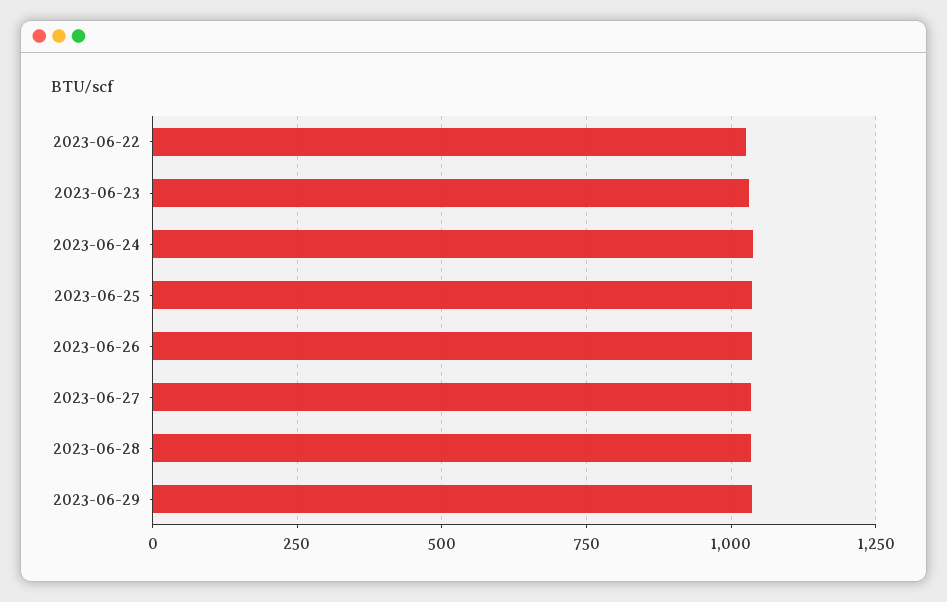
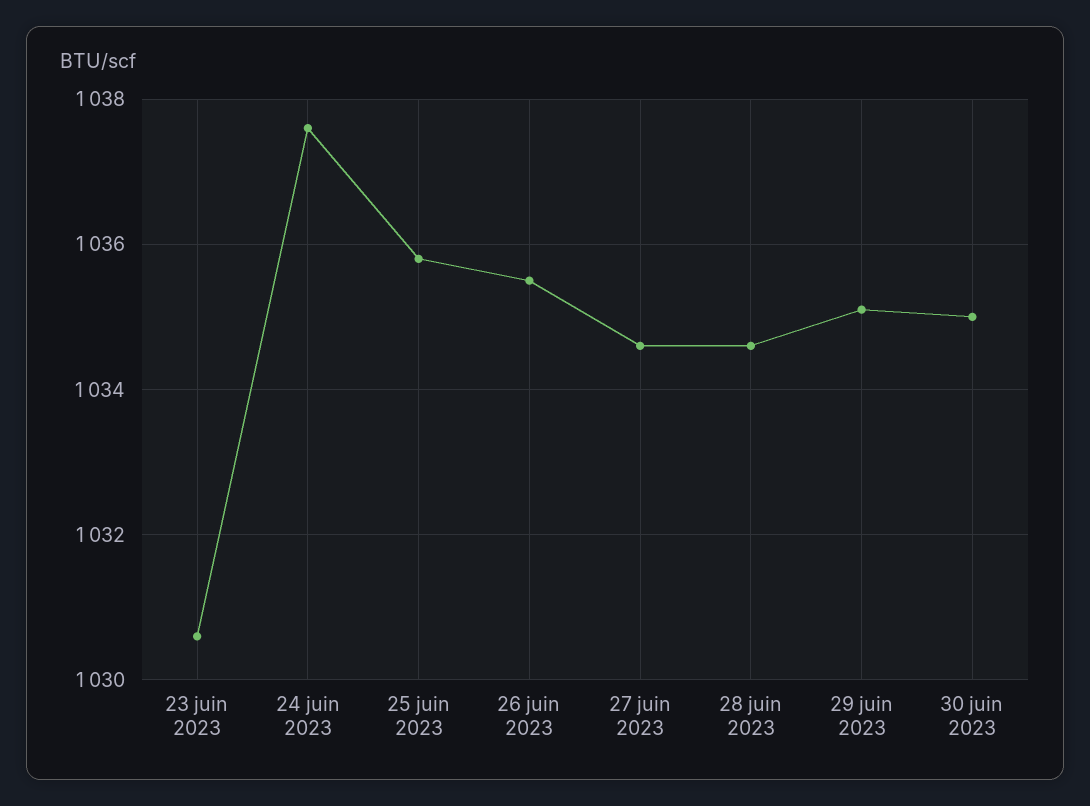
2023-06-22: 1025 -> none
30 juin 2023: none -> 1035

